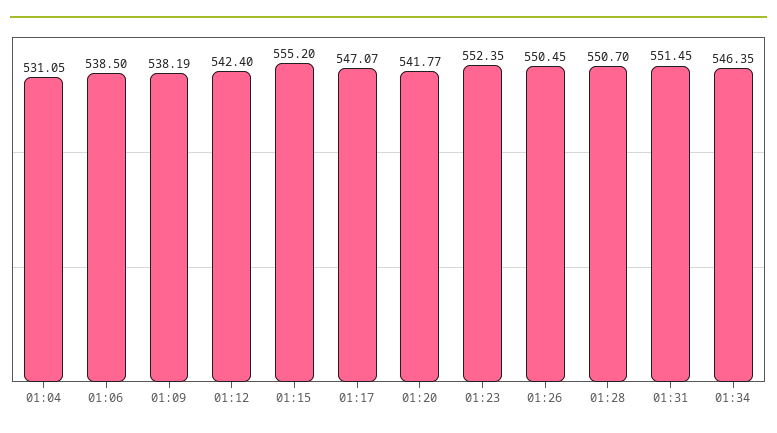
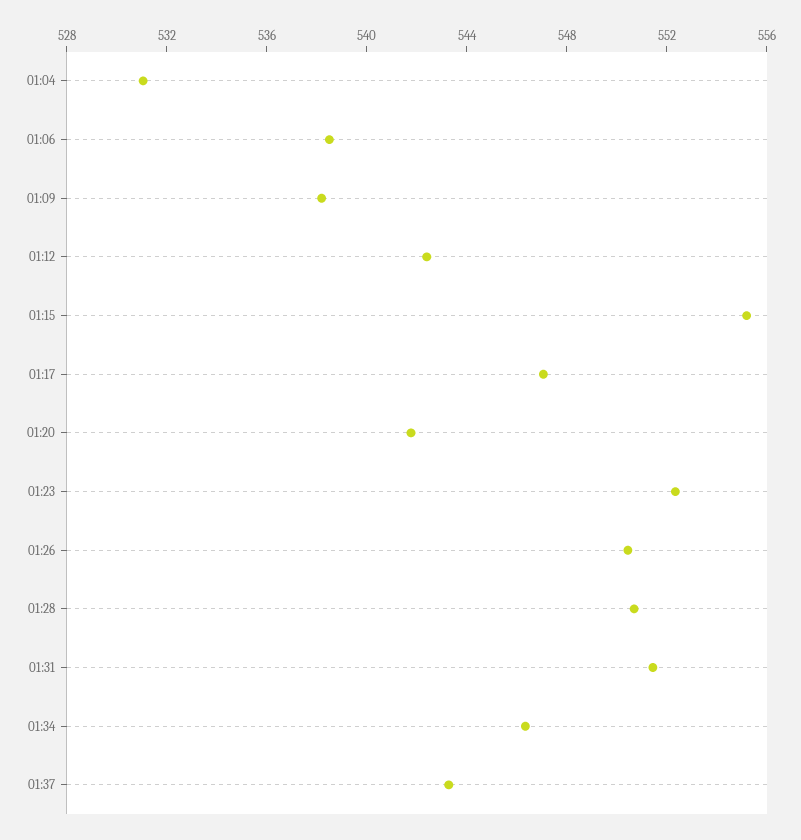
01:37: none -> 543

